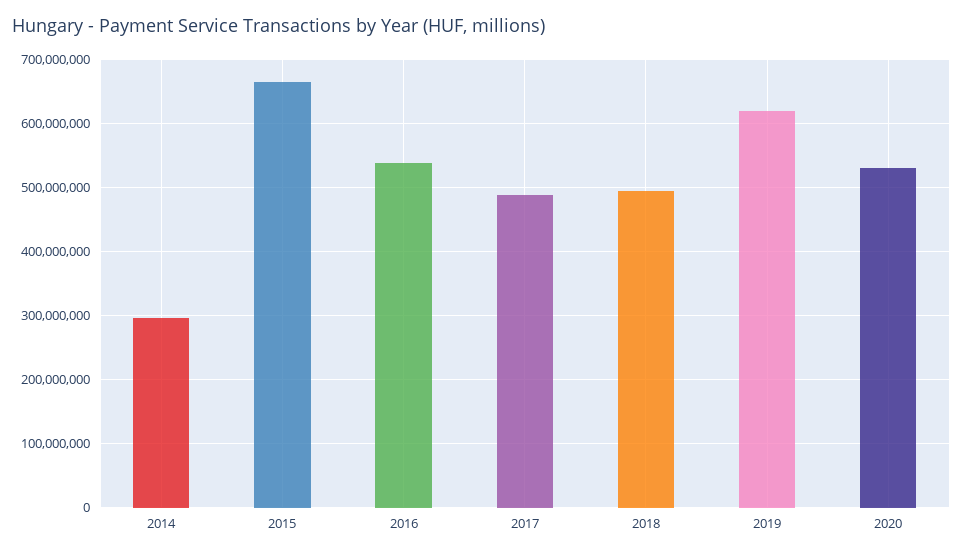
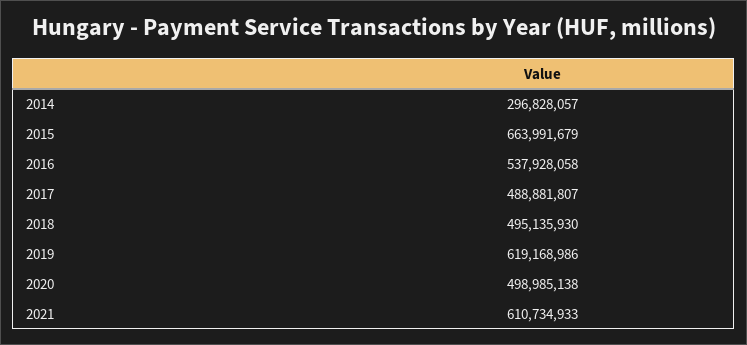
2020: 530000000 -> 498985138
2021: none -> 610734933

